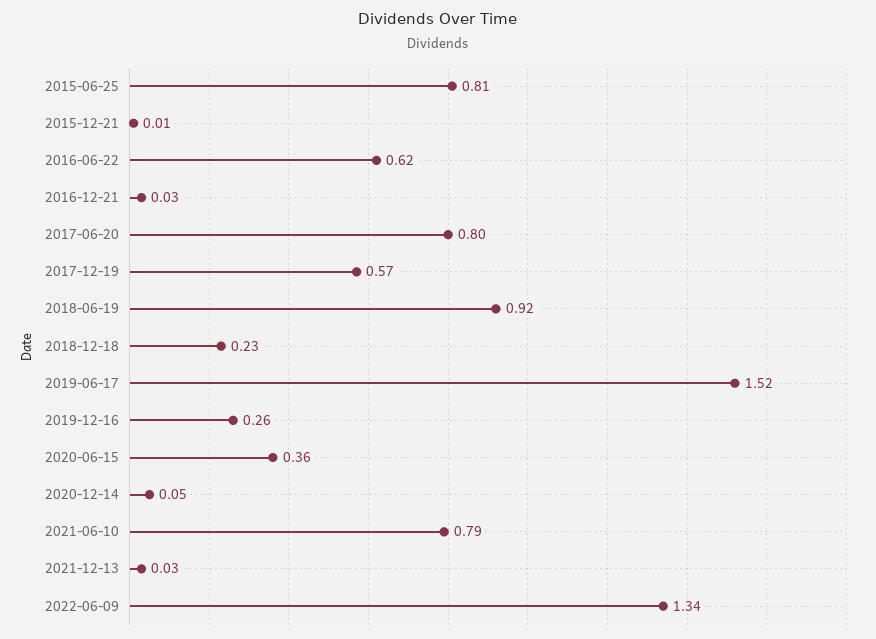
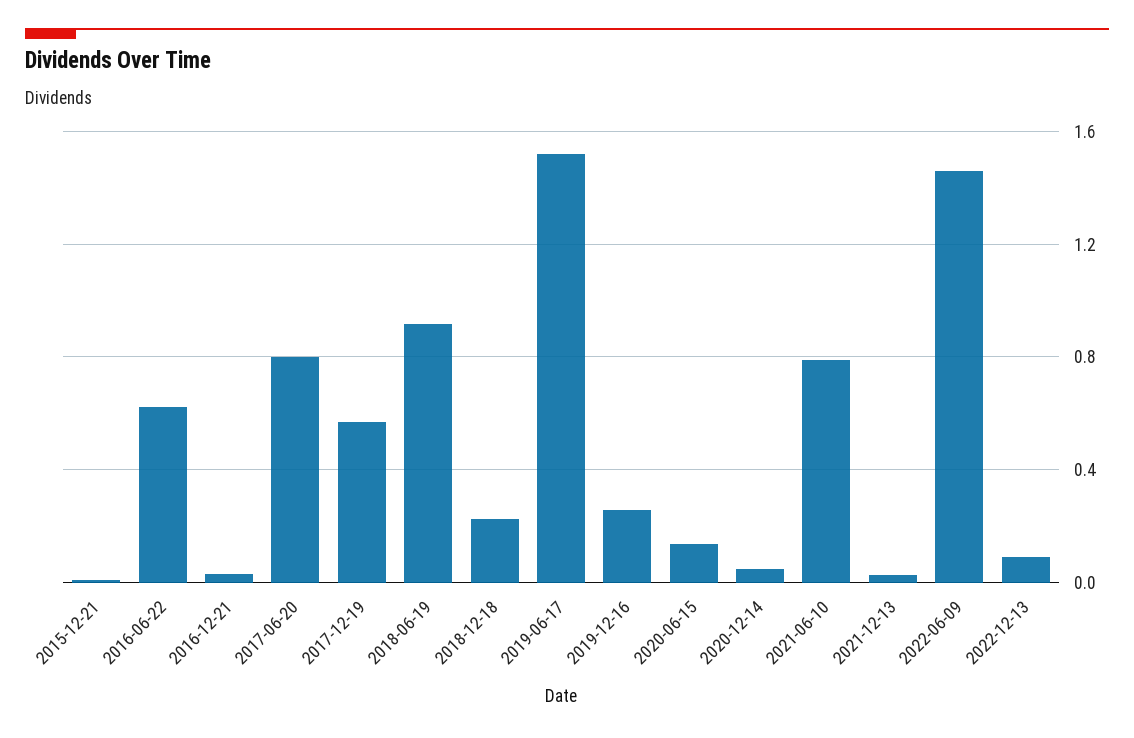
2015-06-25: 0.81 -> none
2020-06-15: 0.36 -> 0.15
2022-06-09: 1.34 -> 1.45
2022-12-13: none -> 0.1

